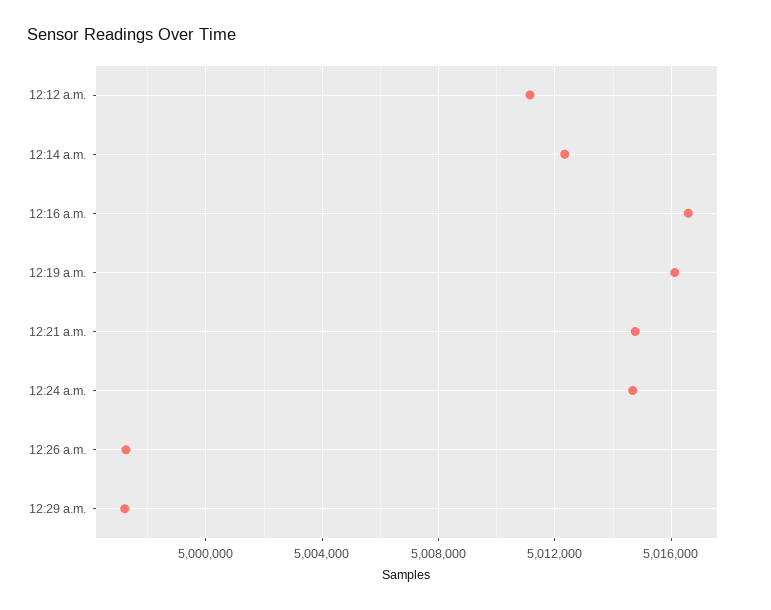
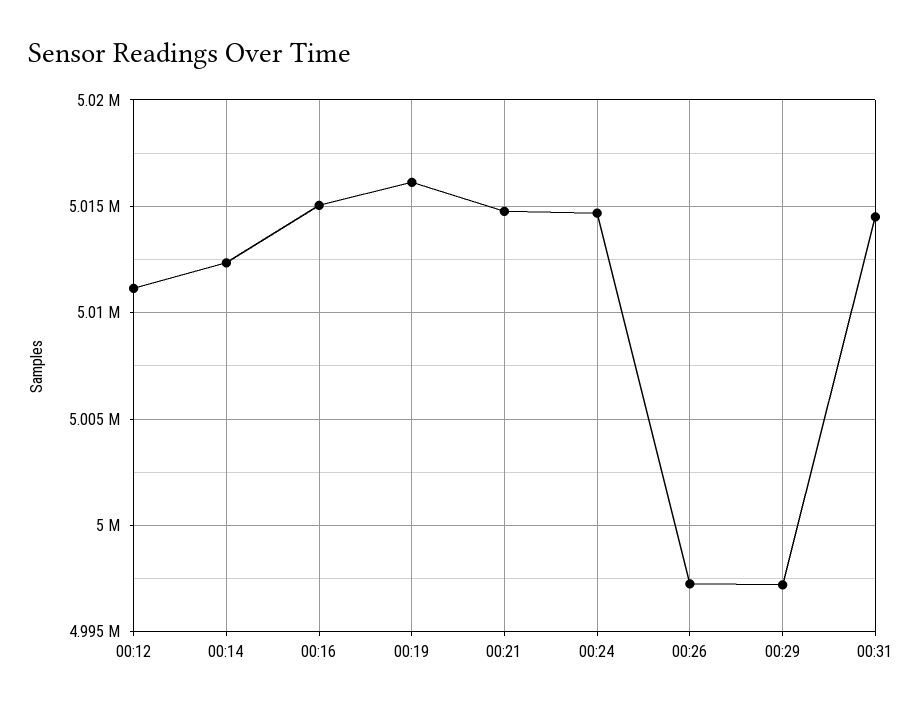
12:16 a.m.: 5016500 -> 5015000
00:31: none -> 5014500

